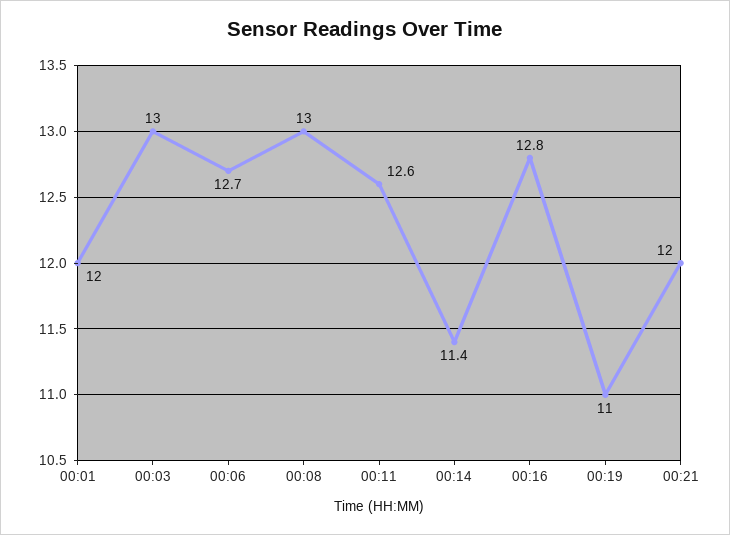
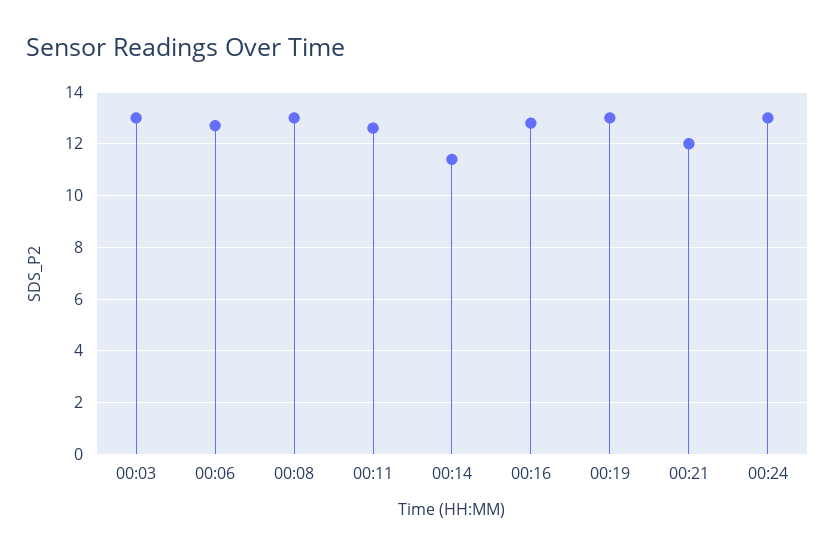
00:01: 12 -> none
00:19: 11 -> 13
00:24: none -> 13

